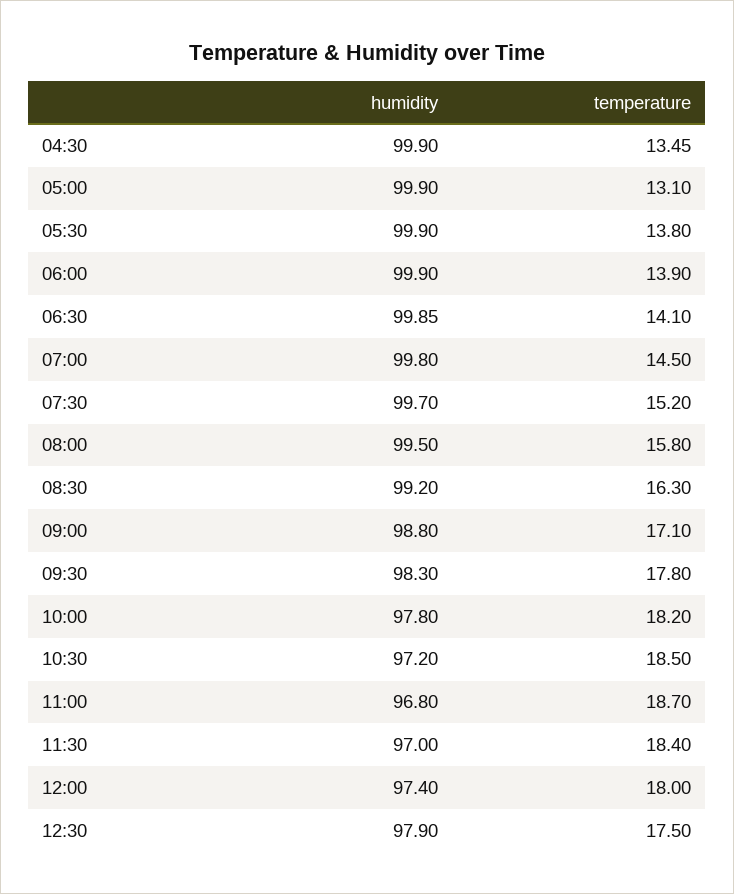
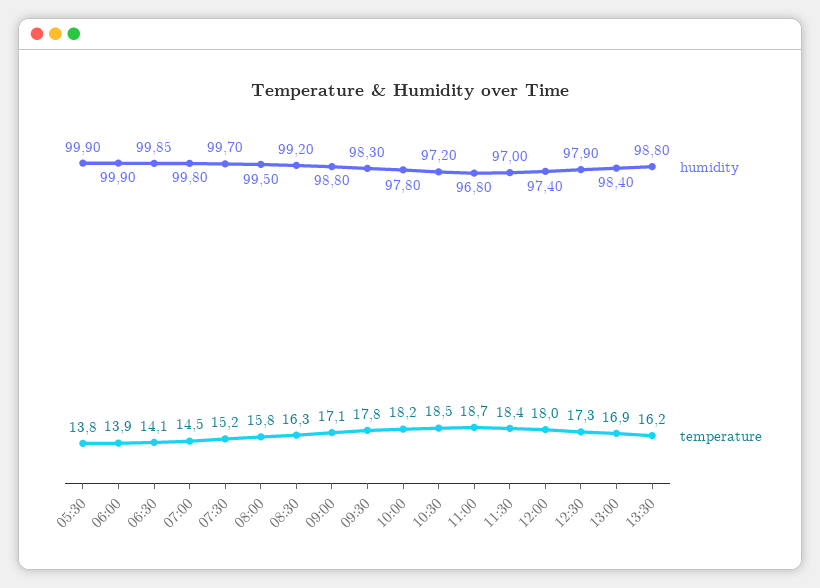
humidity, 04:30: 99.9 -> none
temperature, 04:30: 13.45 -> none
humidity, 05:00: 99.9 -> none
temperature, 05:00: 13.1 -> none
temperature, 12:30: 17.5 -> 17.3
humidity, 13:00: none -> 98.4
temperature, 13:00: none -> 16.9
humidity, 13:30: none -> 98.8
temperature, 13:30: none -> 16.2

